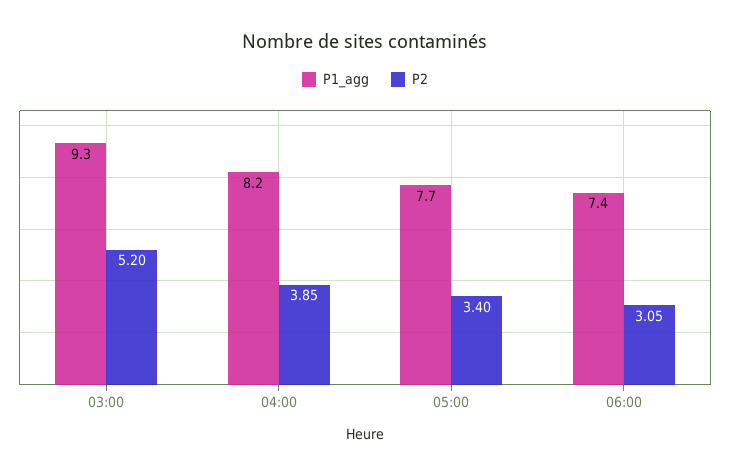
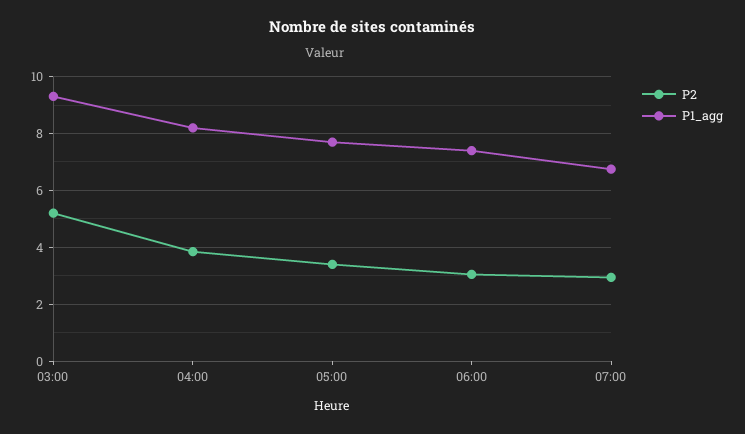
P2, 07:00: none -> 3
P1_agg, 07:00: none -> 6.75

